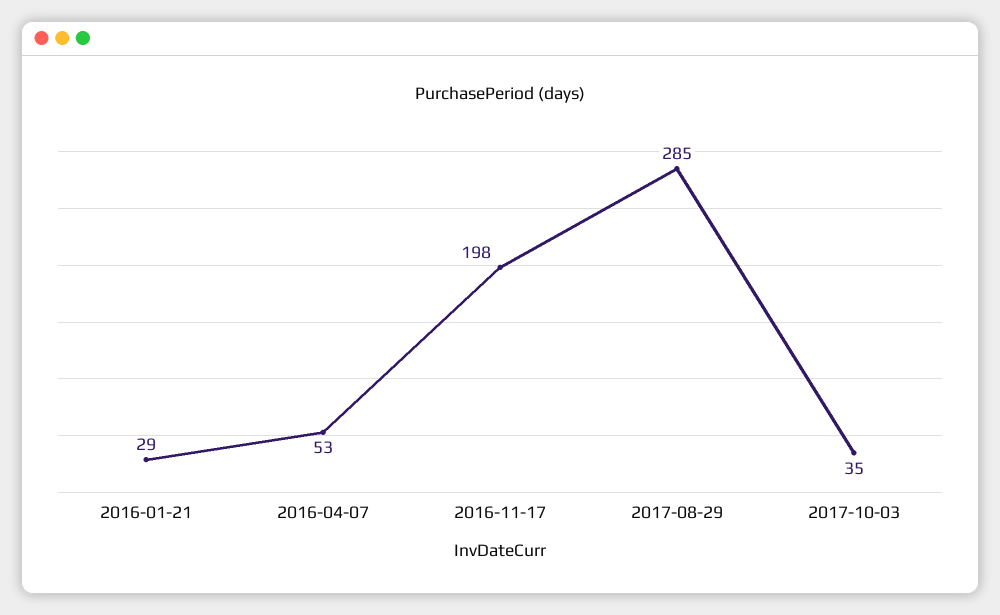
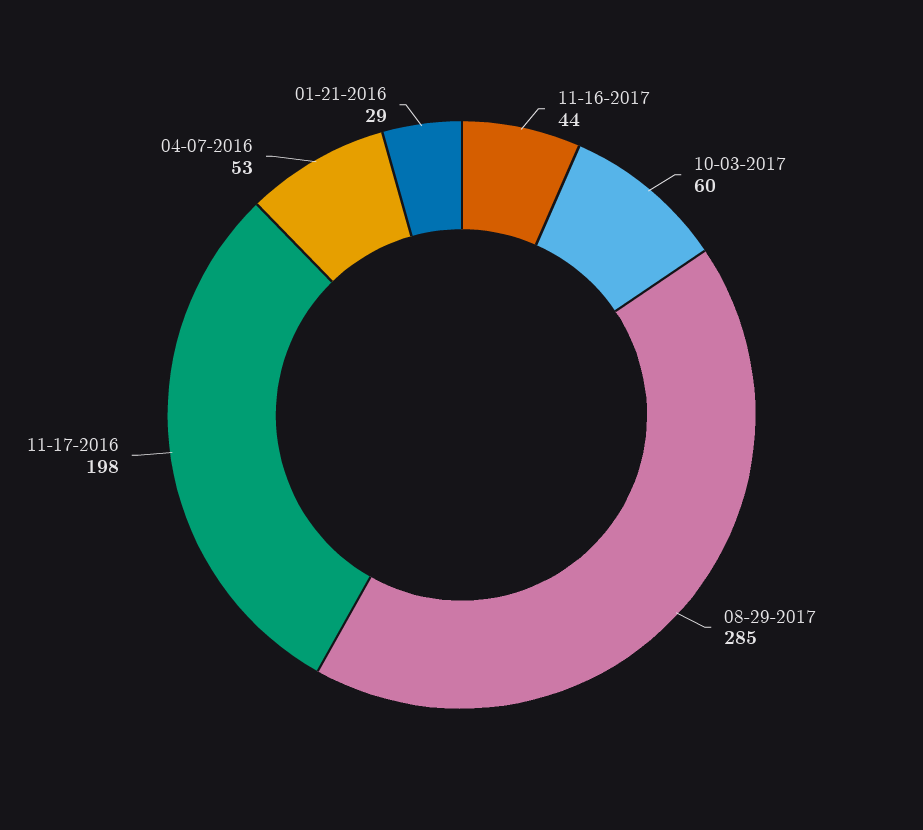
2017-10-03: 35 -> 60
11-16-2017: none -> 44

